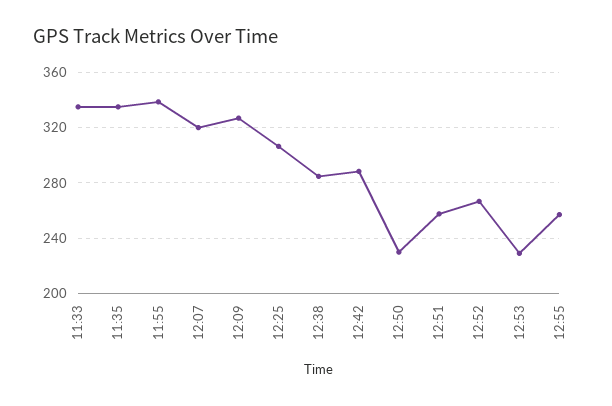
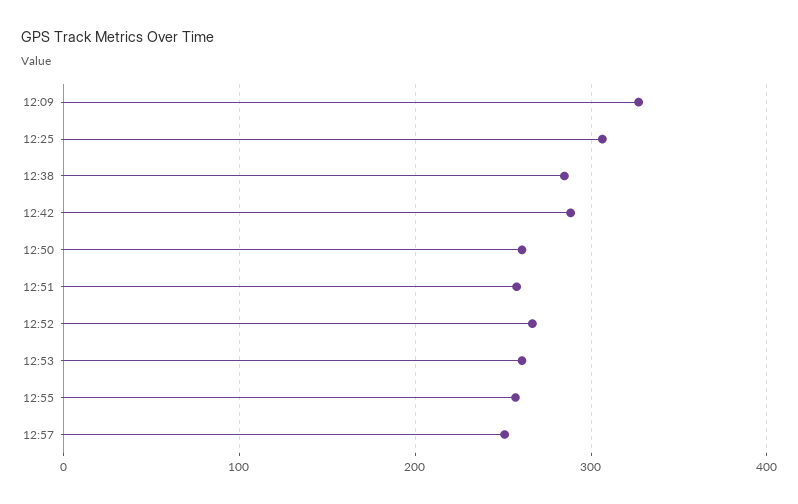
11:33: 335 -> none
11:35: 335 -> none
11:55: 340 -> none
12:07: 320 -> none
12:50: 230 -> 260
12:53: 230 -> 260
12:57: none -> 250

